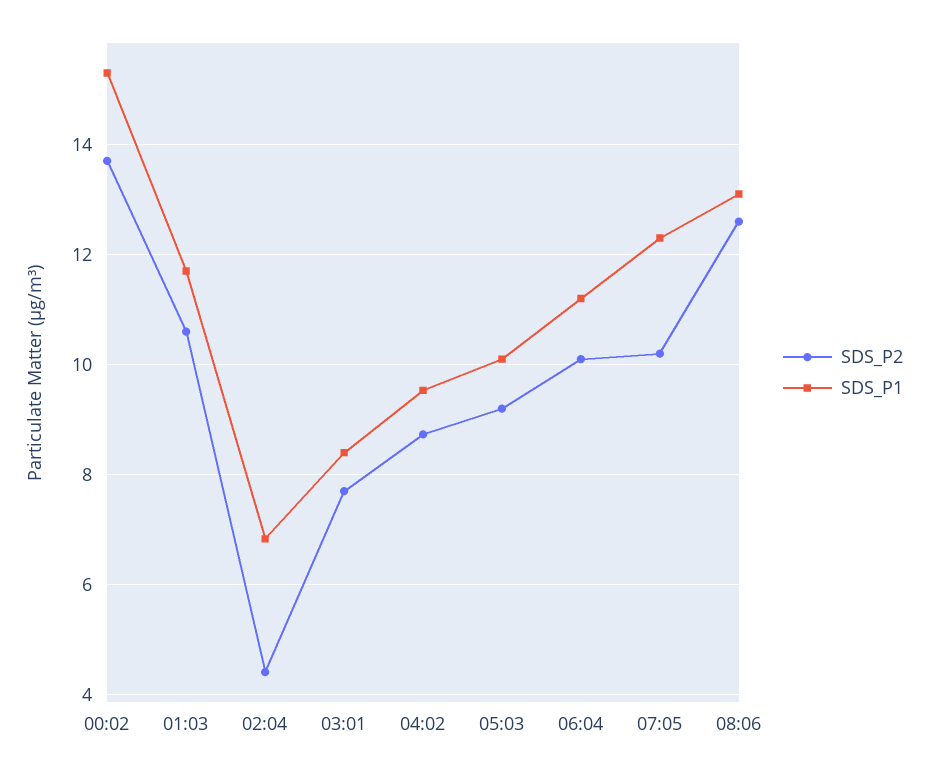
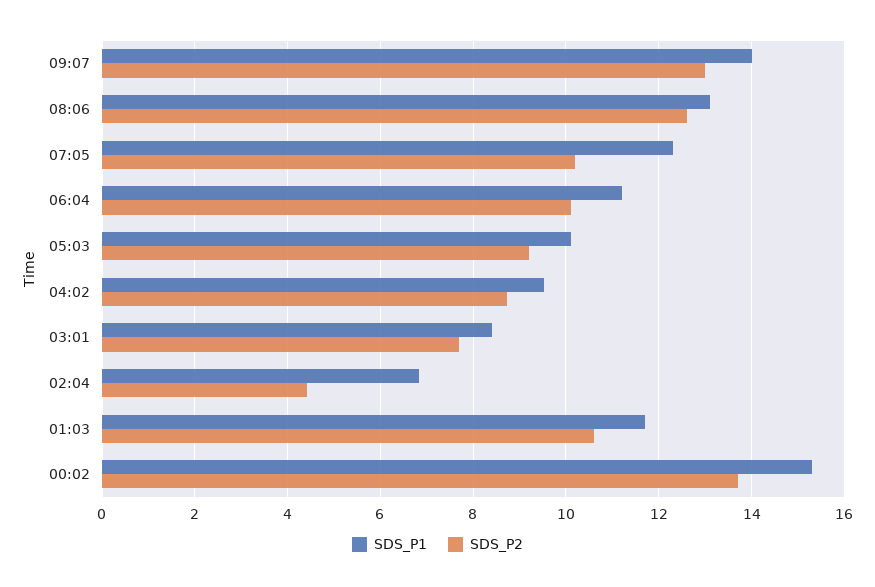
SDS_P1, 09:07: none -> 14
SDS_P2, 09:07: none -> 13

